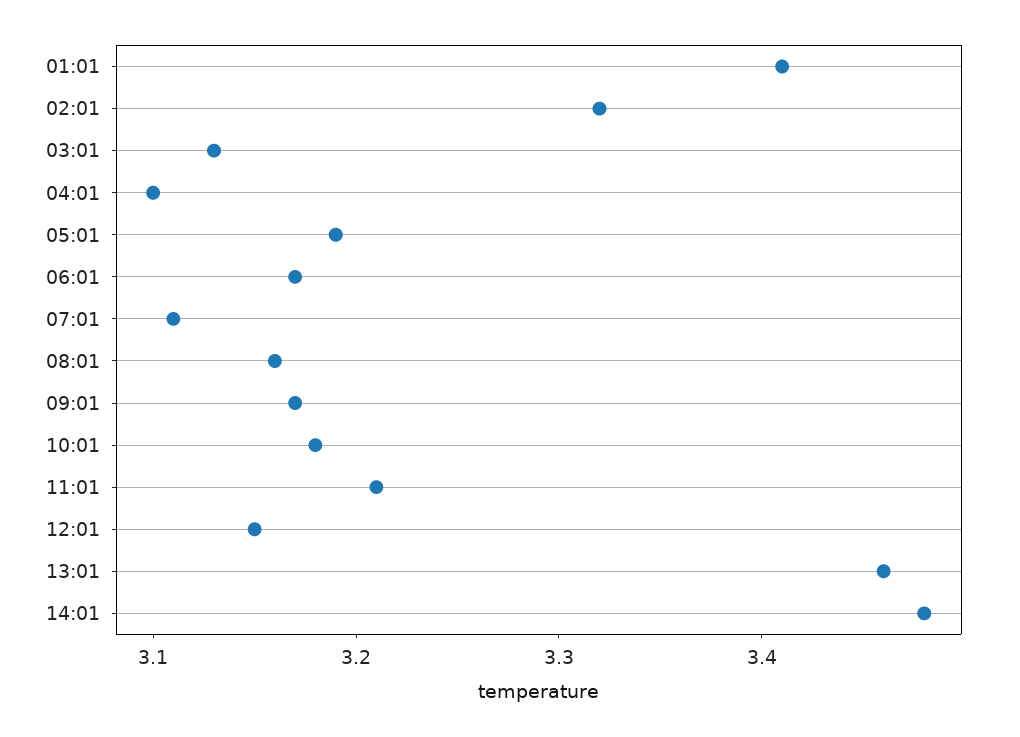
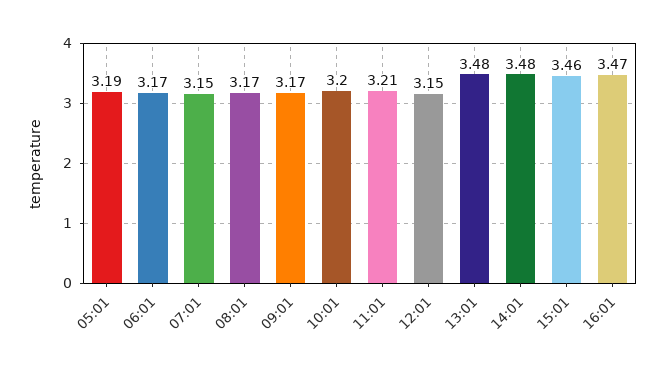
01:01: 3.41 -> none
02:01: 3.32 -> none
03:01: 3.13 -> none
04:01: 3.1 -> none
07:01: 3.11 -> 3.15
08:01: 3.16 -> 3.17
10:01: 3.18 -> 3.2
13:01: 3.46 -> 3.48
15:01: none -> 3.46
16:01: none -> 3.47

